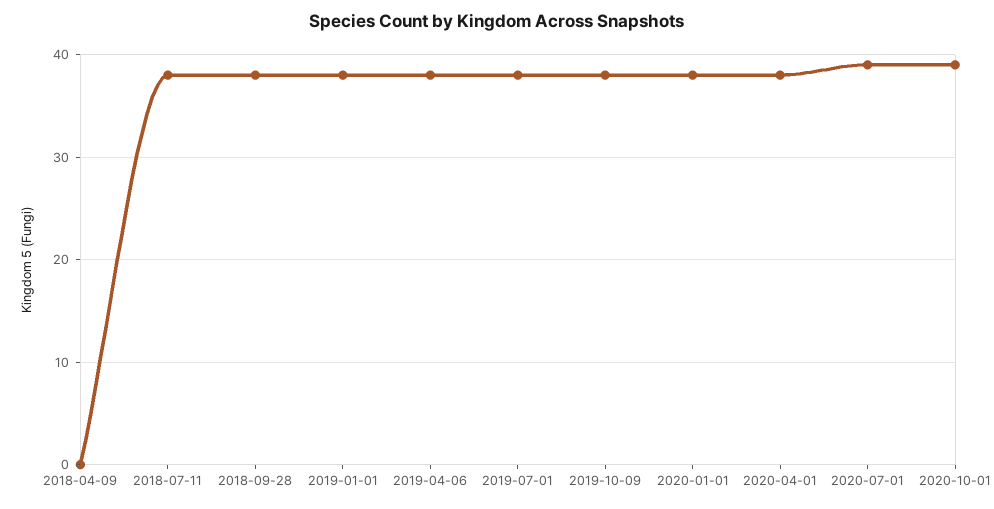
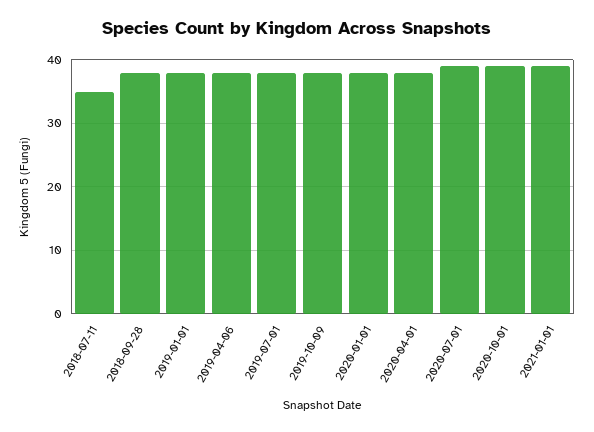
2018-04-09: 0 -> none
2018-07-11: 38 -> 35
2021-01-01: none -> 39

